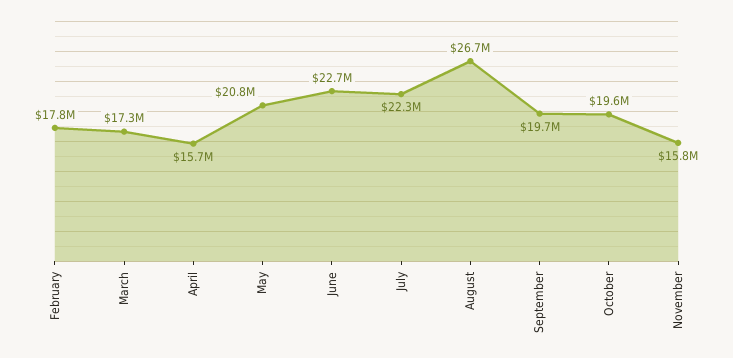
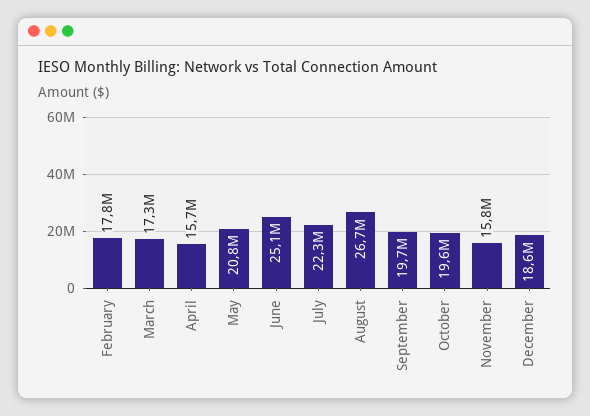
June: 22700000 -> 25100000
December: none -> 18600000

